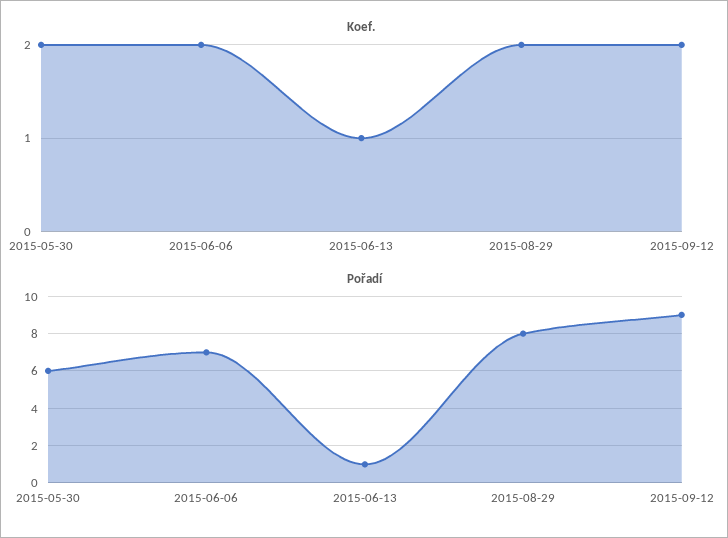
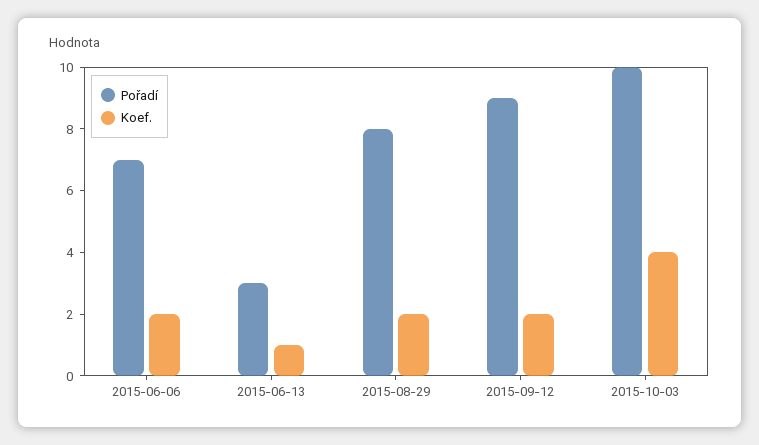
Koef., 2015-05-30: 2 -> none
Pořadí, 2015-05-30: 6 -> none
Pořadí, 2015-06-13: 1 -> 3
Pořadí, 2015-10-03: none -> 10
Koef., 2015-10-03: none -> 4

